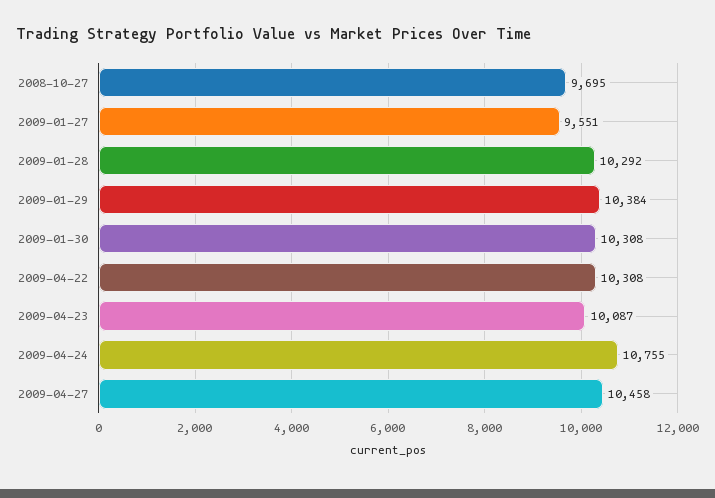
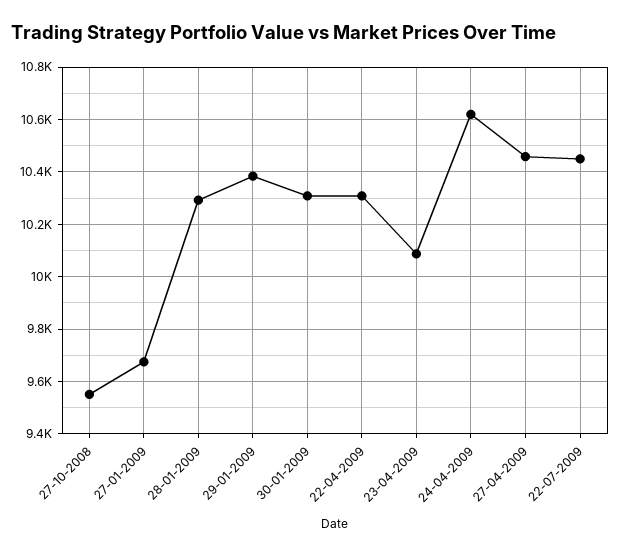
2008-10-27: 9695 -> 9550
2009-01-27: 9551 -> 9675
2009-04-24: 10755 -> 10625
22-07-2009: none -> 10450

